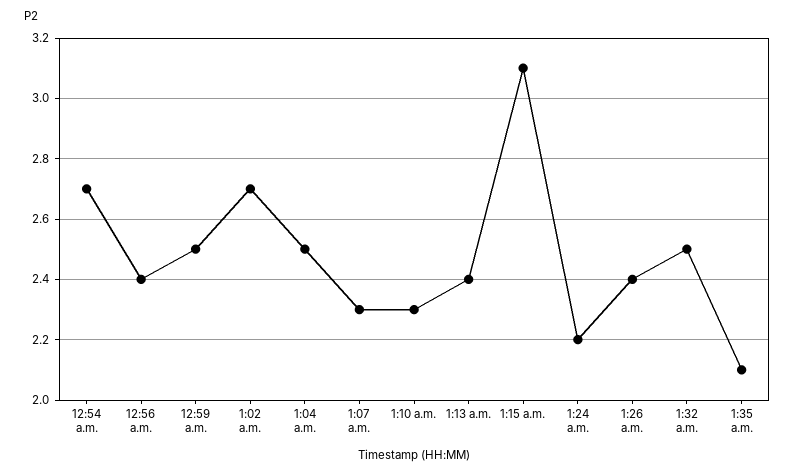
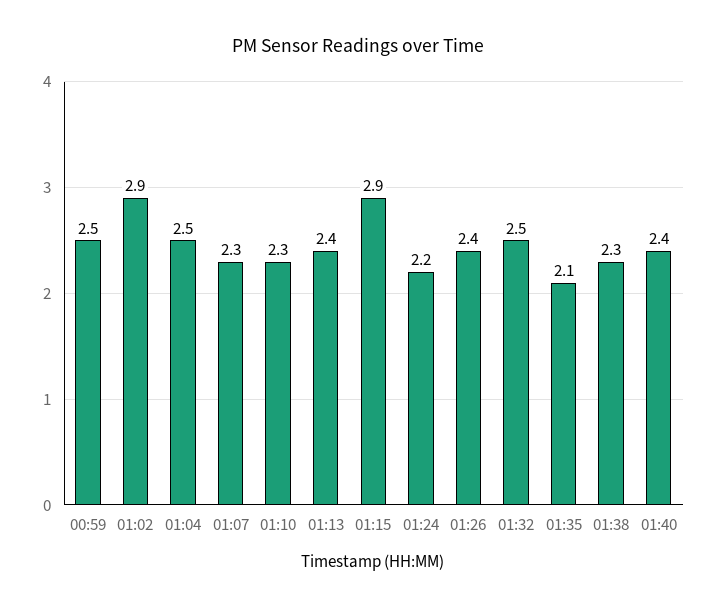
12:54 a.m.: 2.7 -> none
12:56 a.m.: 2.4 -> none
1:02 a.m.: 2.7 -> 2.9
1:15 a.m.: 3.1 -> 2.9
01:38: none -> 2.3
01:40: none -> 2.4

